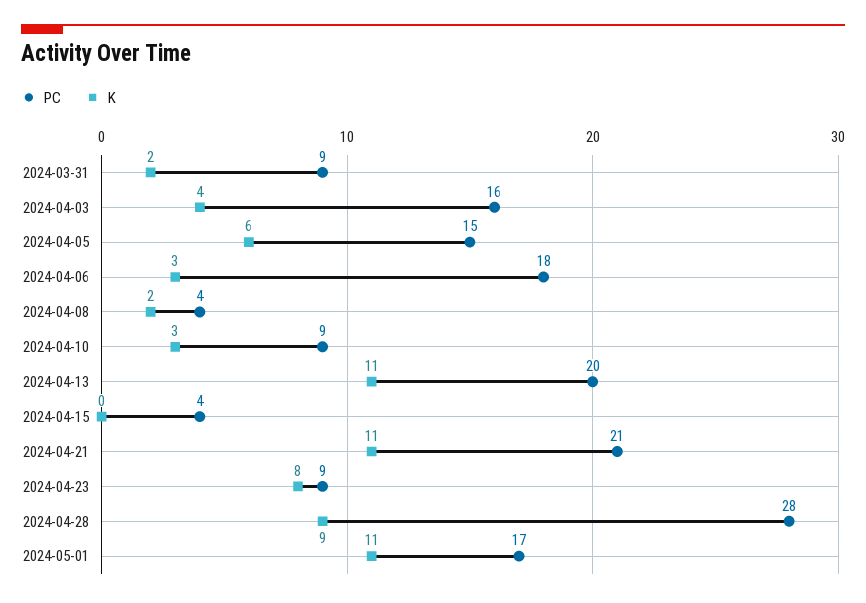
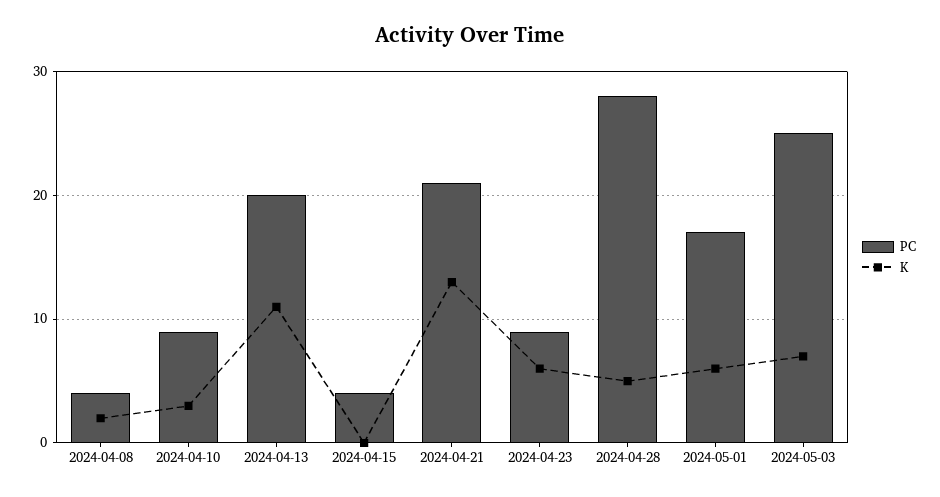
PC, 2024-03-31: 9 -> none
K, 2024-03-31: 2 -> none
PC, 2024-04-03: 16 -> none
K, 2024-04-03: 4 -> none
PC, 2024-04-05: 15 -> none
K, 2024-04-05: 6 -> none
PC, 2024-04-06: 18 -> none
K, 2024-04-06: 3 -> none
K, 2024-04-21: 11 -> 13
K, 2024-04-23: 8 -> 6
K, 2024-04-28: 9 -> 5
K, 2024-05-01: 11 -> 6
PC, 2024-05-03: none -> 25
K, 2024-05-03: none -> 7

